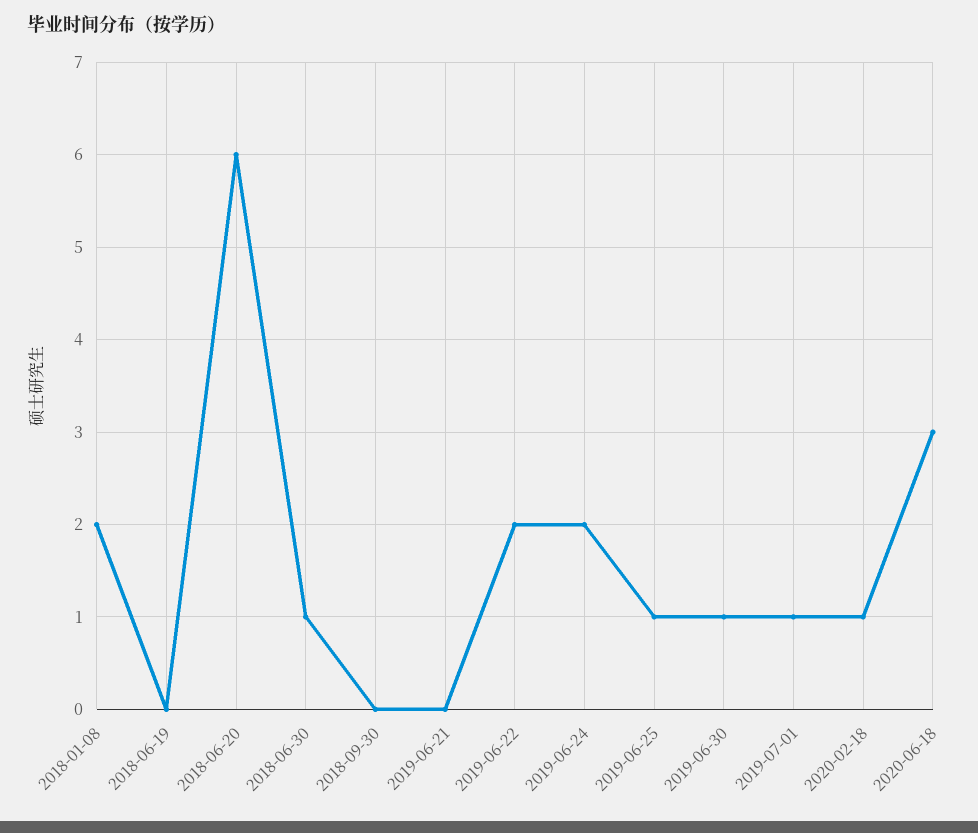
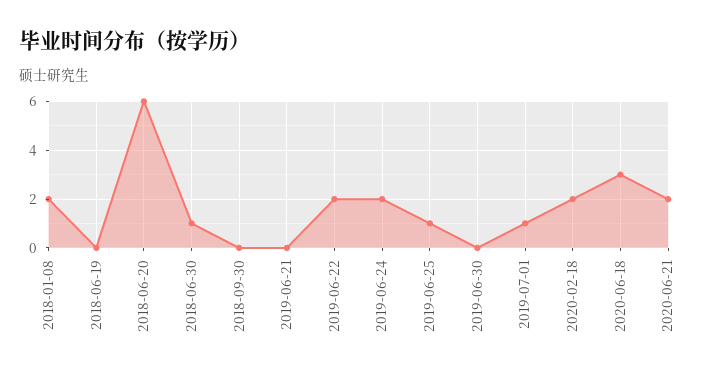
2019-06-30: 1 -> 0
2020-02-18: 1 -> 2
2020-06-21: none -> 2

